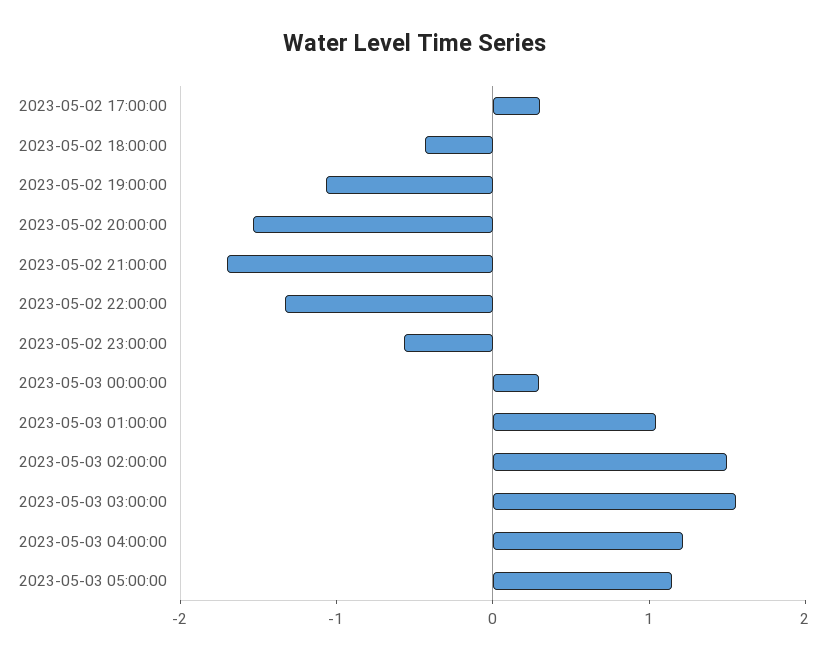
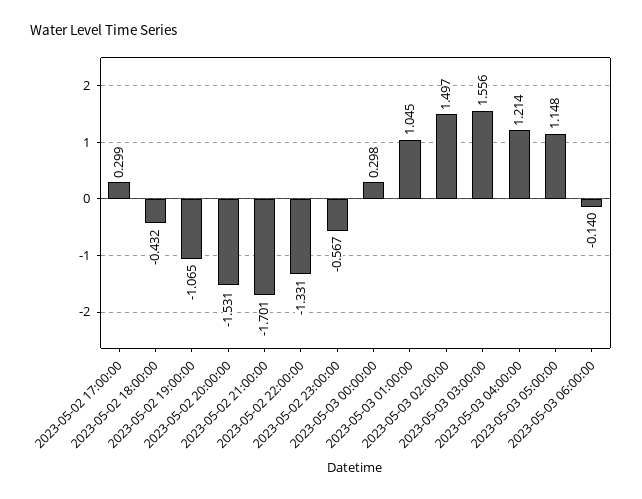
2023-05-03 06:00:00: none -> -0.14

